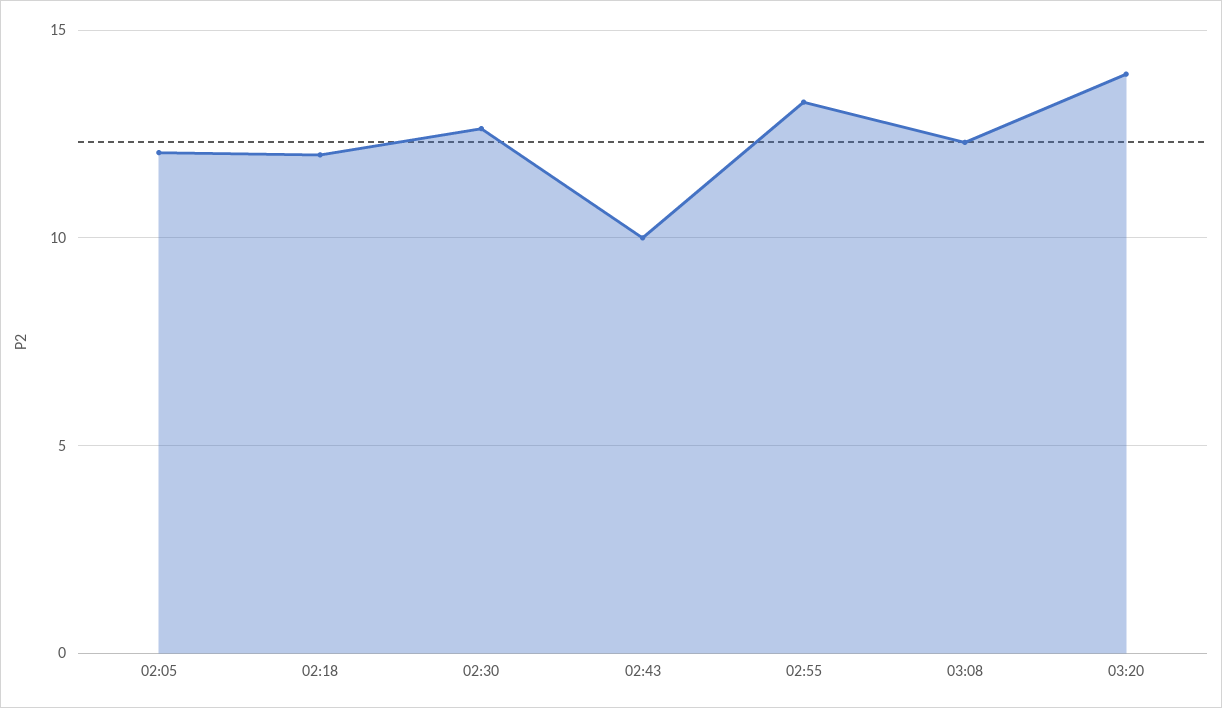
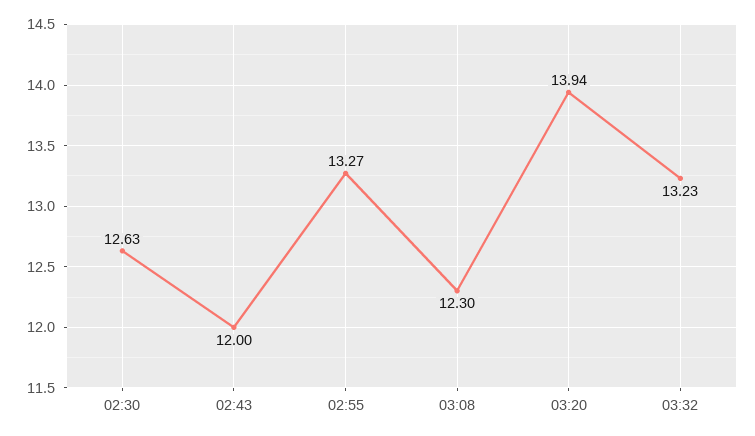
02:05: 12 -> none
02:18: 12 -> none
02:43: 10 -> 12
03:32: none -> 13.23

